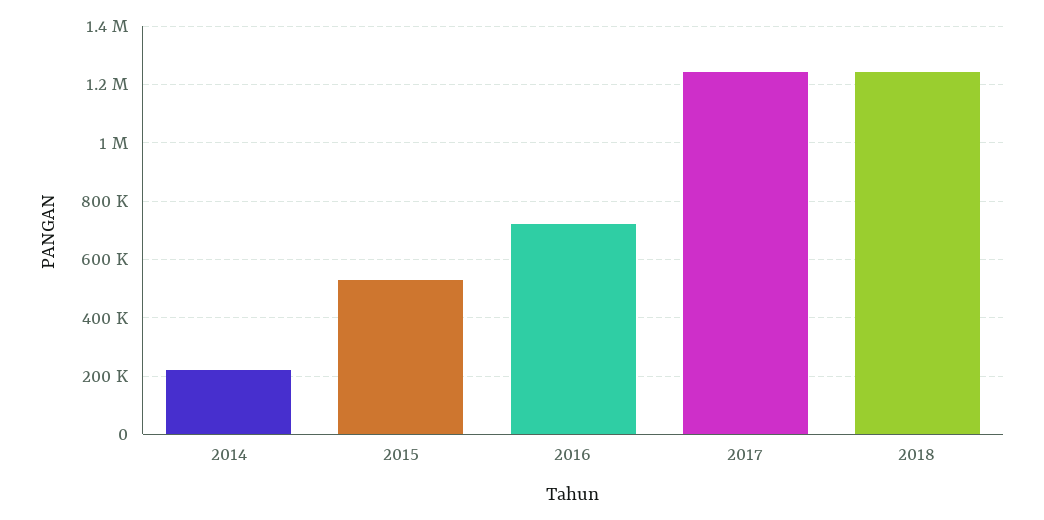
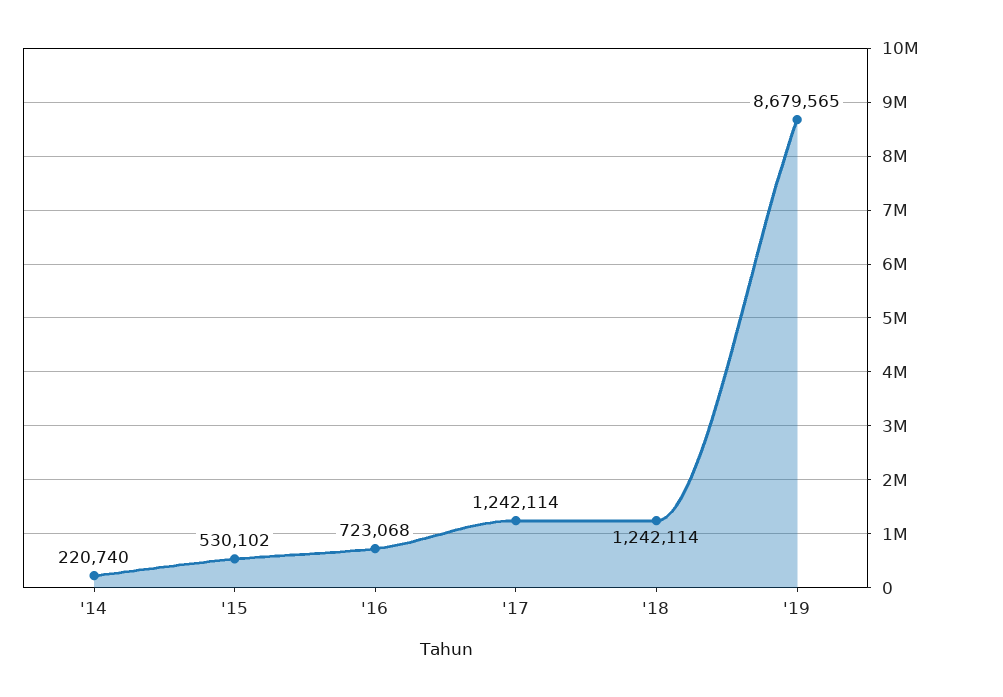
'19: none -> 8679565

